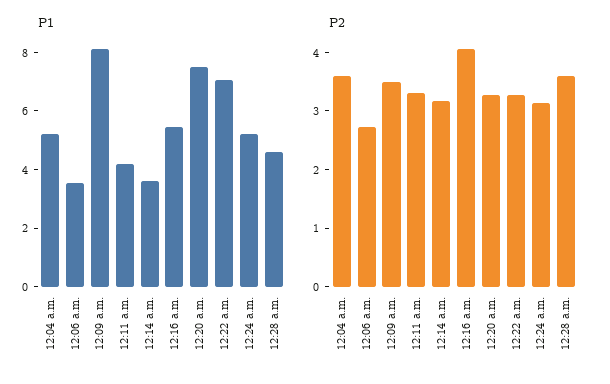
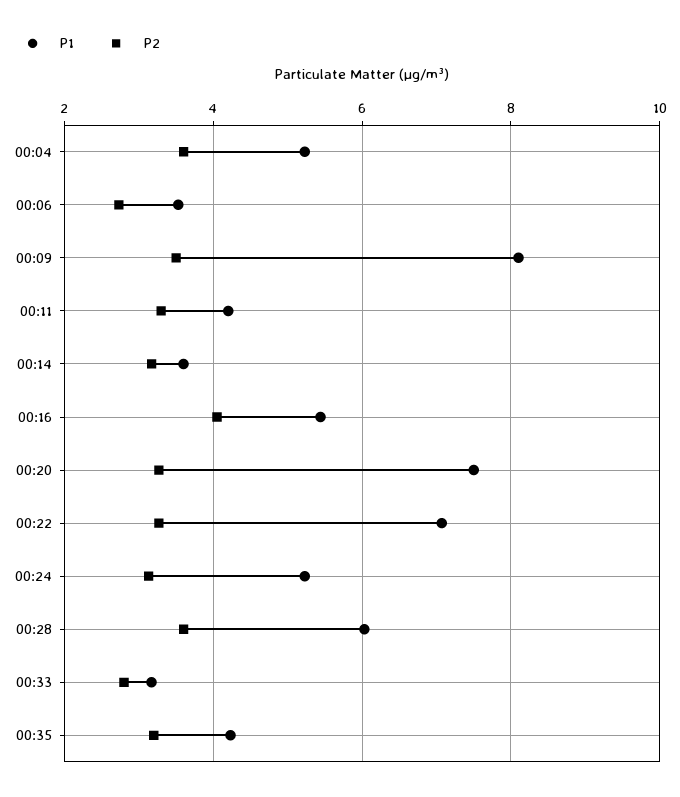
P1, 12:28 a.m.: 4.5 -> 6
P1, 00:33: none -> 3.2
P2, 00:33: none -> 2.8
P1, 00:35: none -> 4.2
P2, 00:35: none -> 3.2

